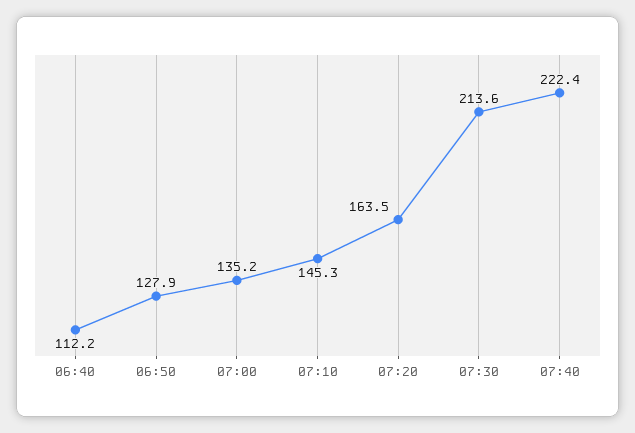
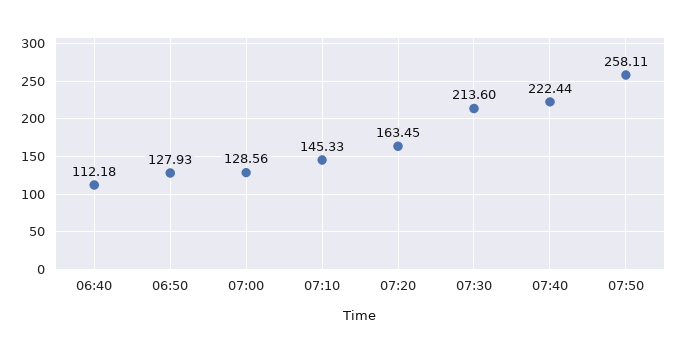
07:00: 135.2 -> 128.56
07:50: none -> 258.11

